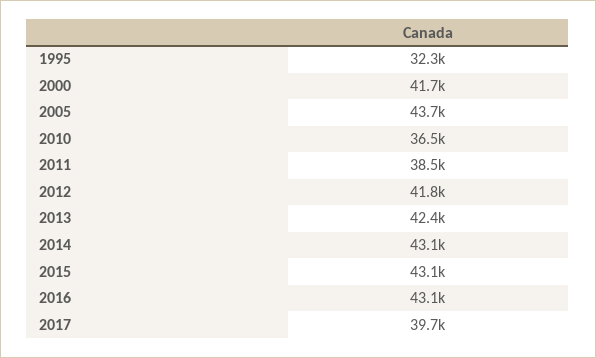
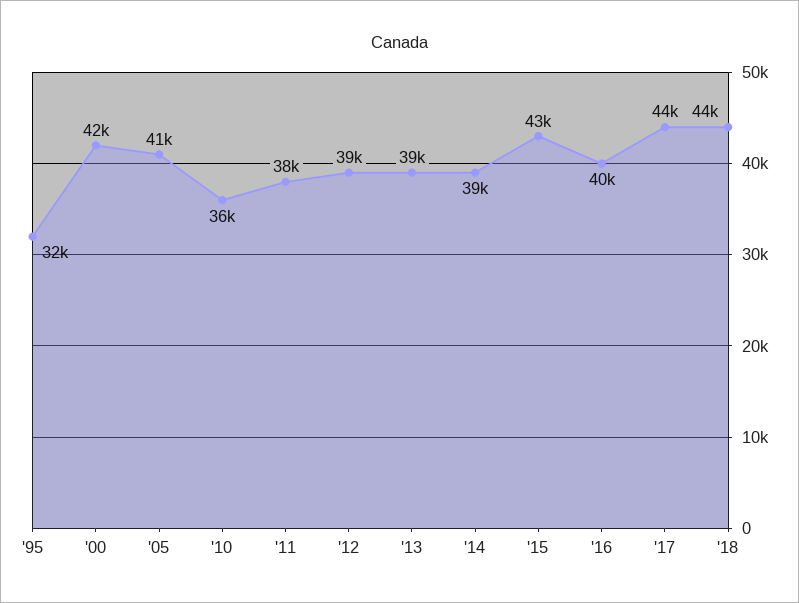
2005: 43700 -> 41000
2012: 41800 -> 39000
2013: 42400 -> 39000
2014: 43100 -> 39000
2016: 43100 -> 40000
2017: 39700 -> 44000
'18: none -> 44000

